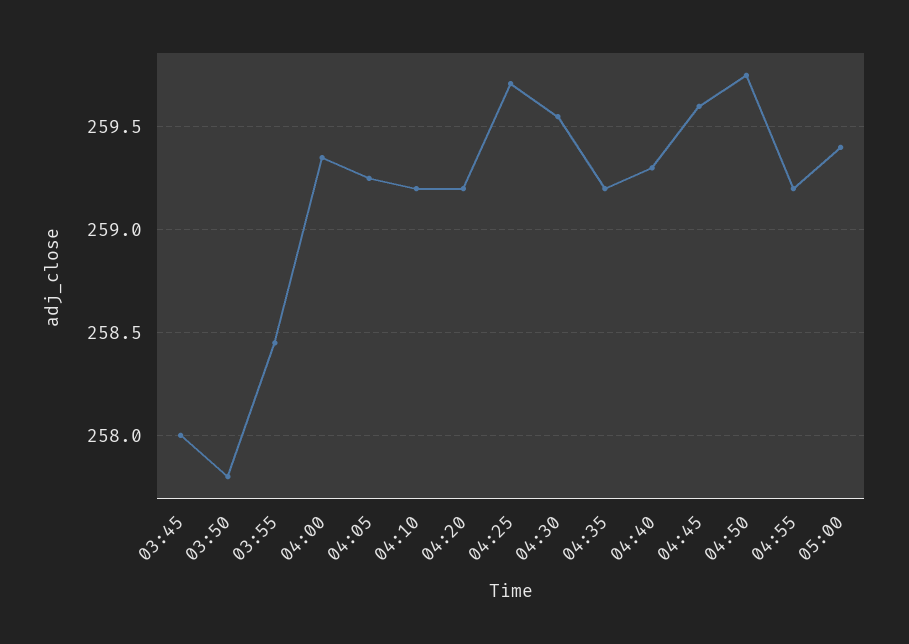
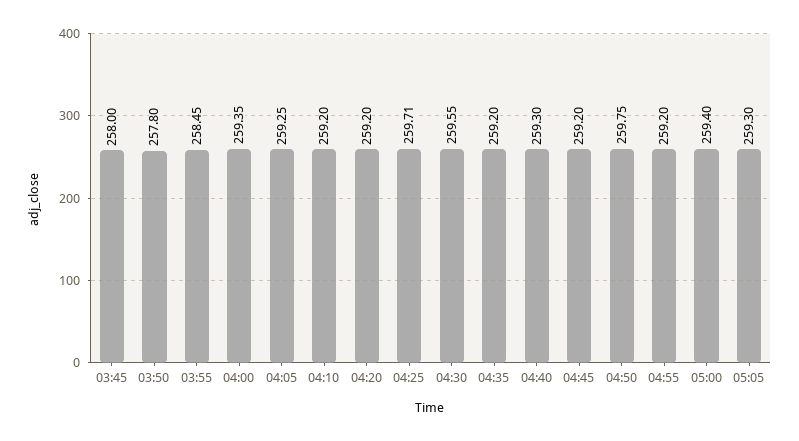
04:45: 259.6 -> 259.2
05:05: none -> 259.3

